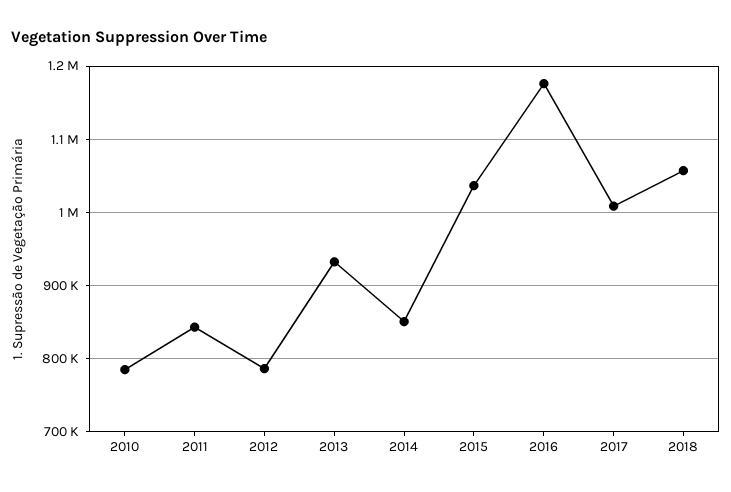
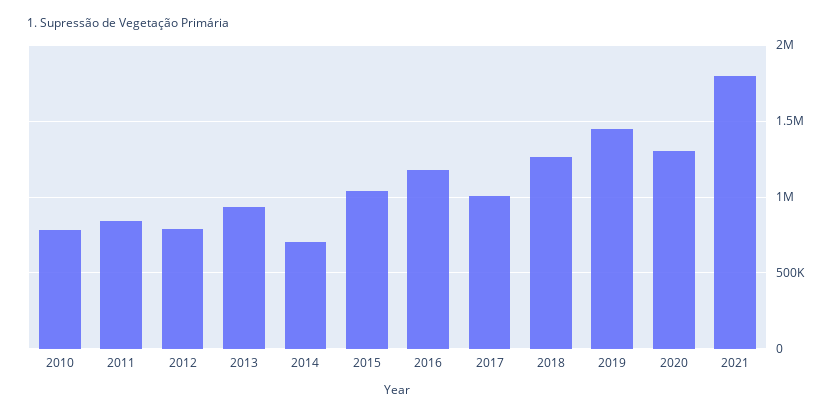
2014: 850000 -> 700000
2018: 1060000 -> 1250000
2019: none -> 1450000
2020: none -> 1300000
2021: none -> 1800000

